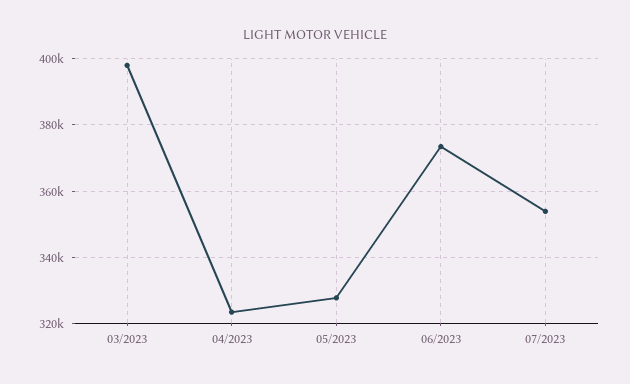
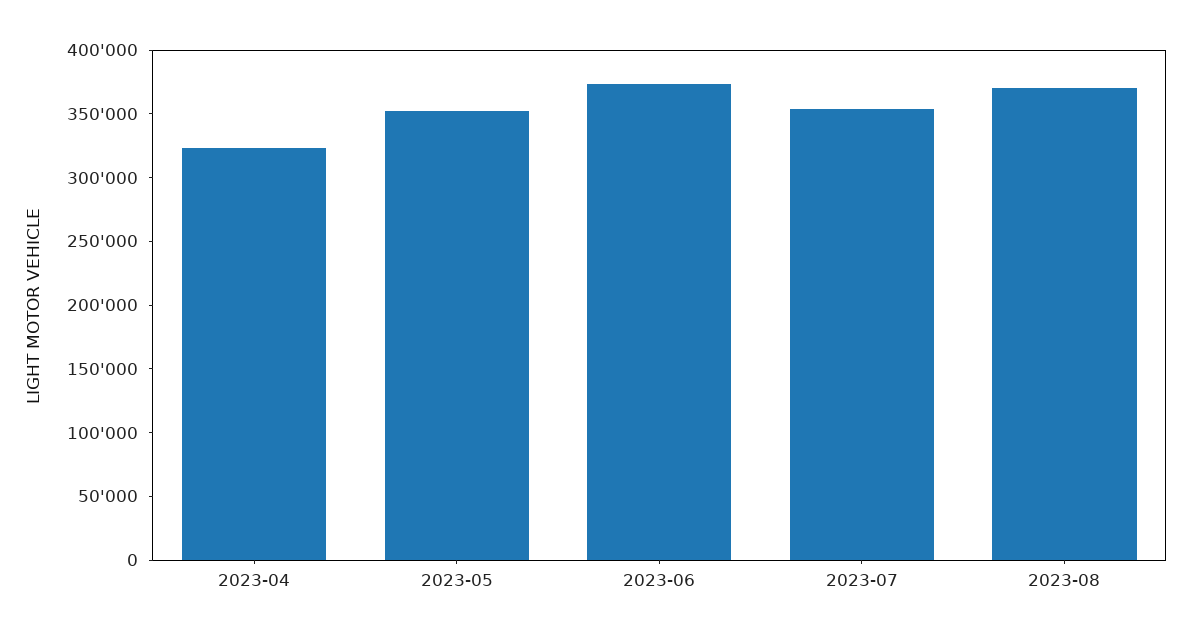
03/2023: 398000 -> none
05/2023: 328000 -> 350000
2023-08: none -> 370000

